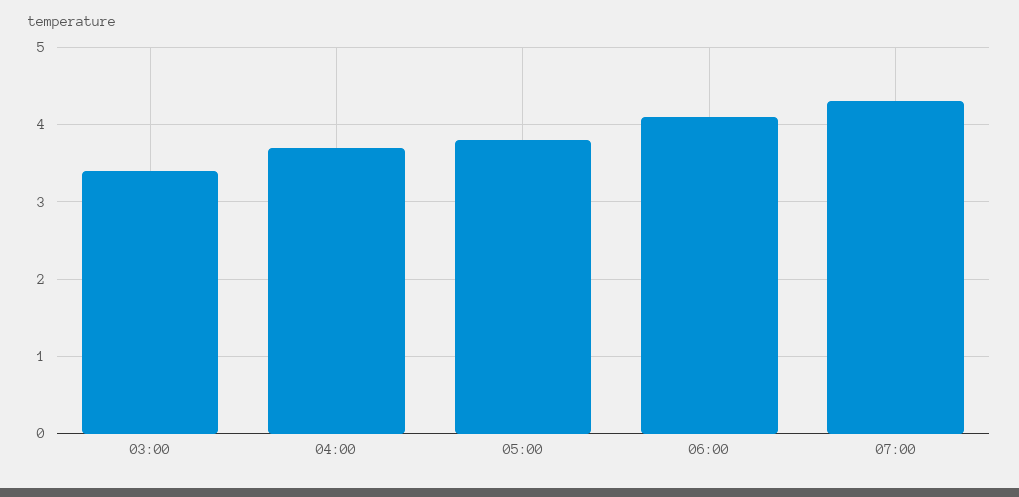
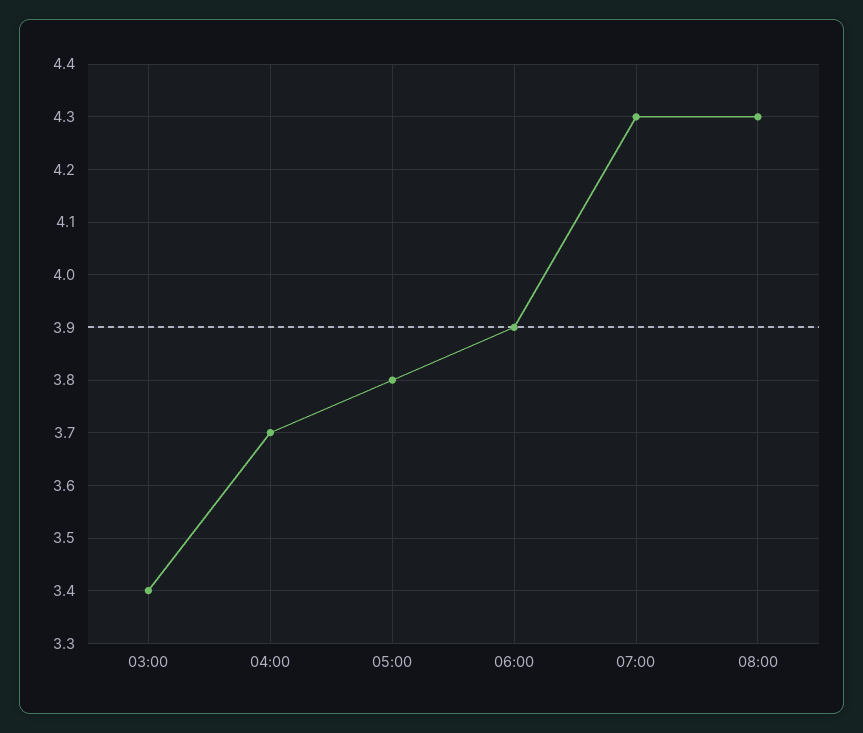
06:00: 4.1 -> 3.9
08:00: none -> 4.3

